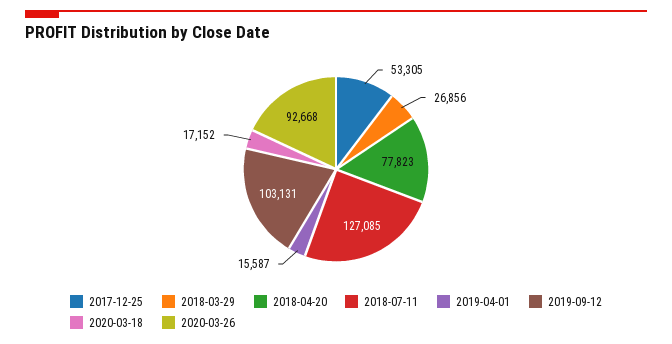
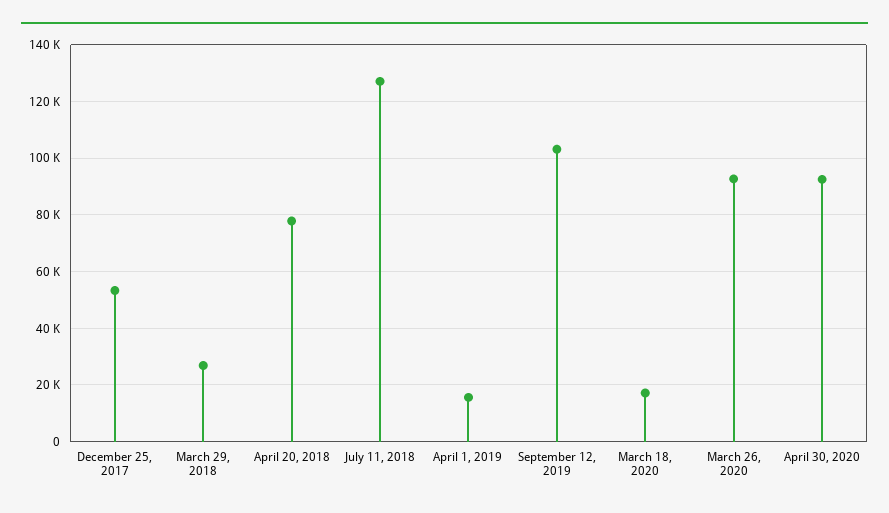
April 30, 2020: none -> 92500

